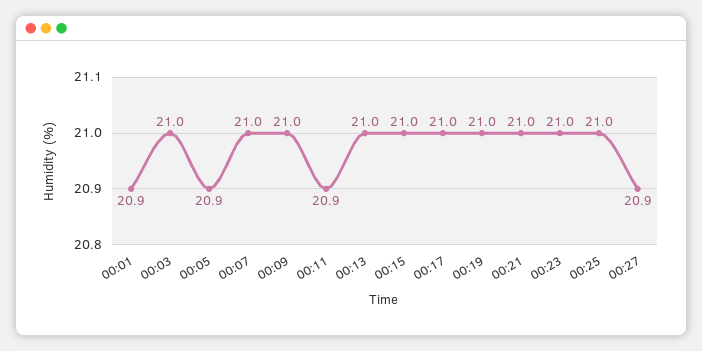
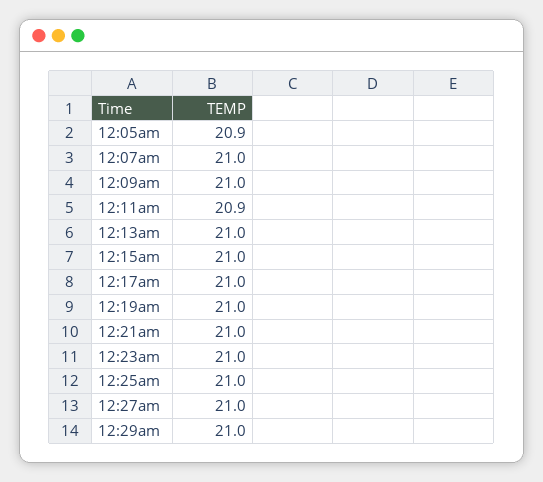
00:01: 20.9 -> none
00:03: 21 -> none
00:27: 20.9 -> 21
12:29am: none -> 21

